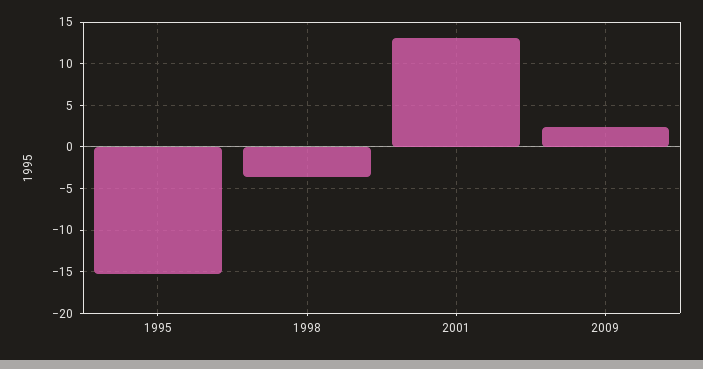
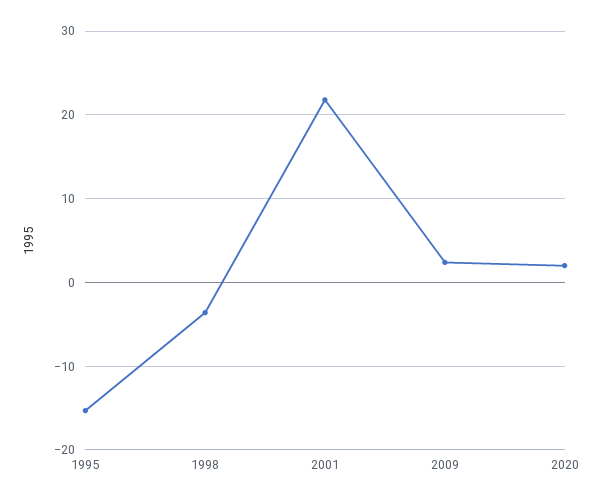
2001: 13 -> 22
2020: none -> 2

